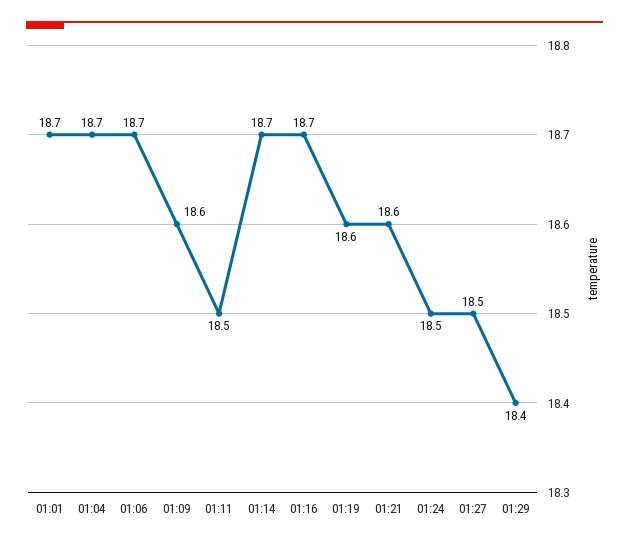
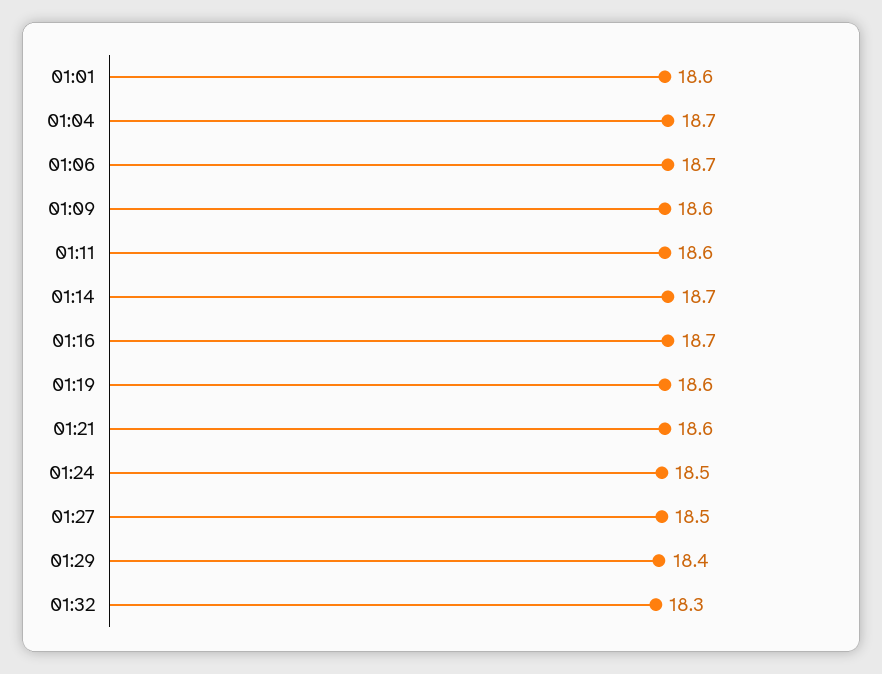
01:01: 18.7 -> 18.6
01:11: 18.5 -> 18.6
01:32: none -> 18.3

